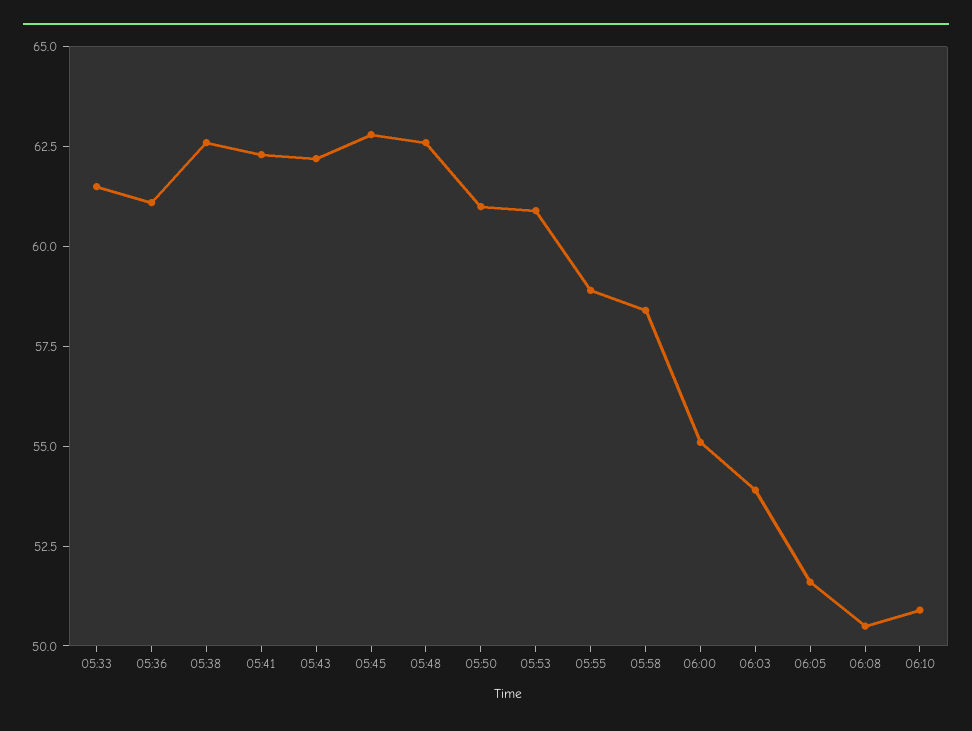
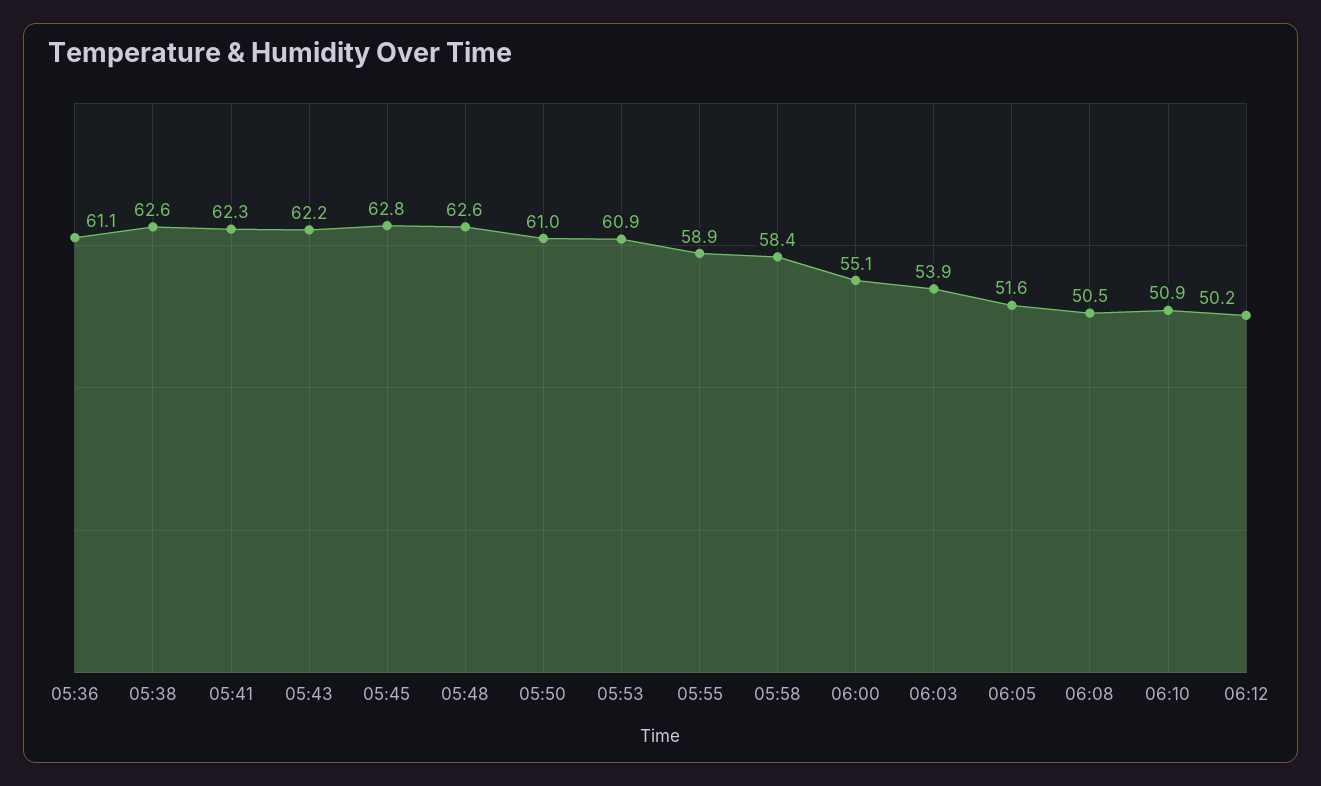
05:33: 61.5 -> none
06:12: none -> 50.2

